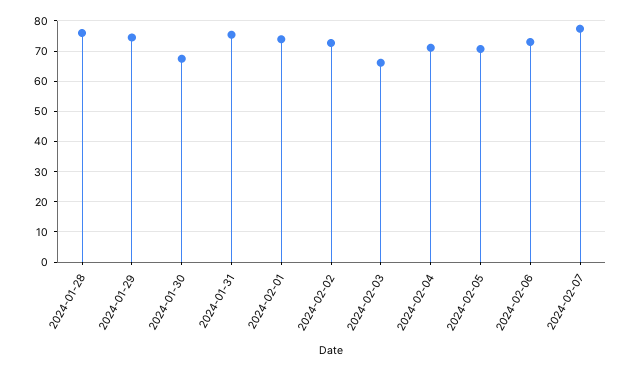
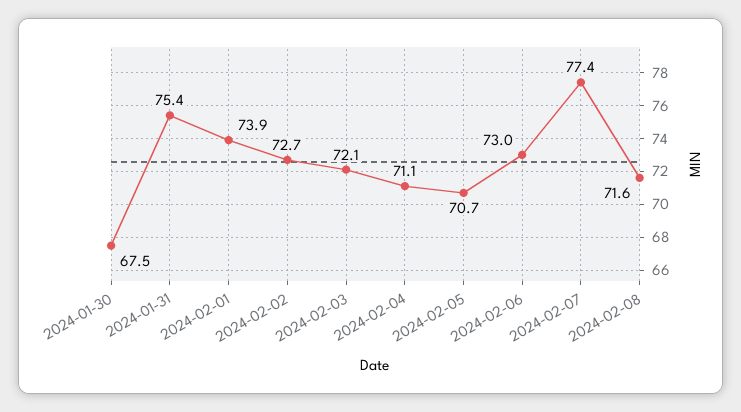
2024-01-28: 76 -> none
2024-01-29: 74 -> none
2024-02-03: 66 -> 72.1
2024-02-08: none -> 71.6

